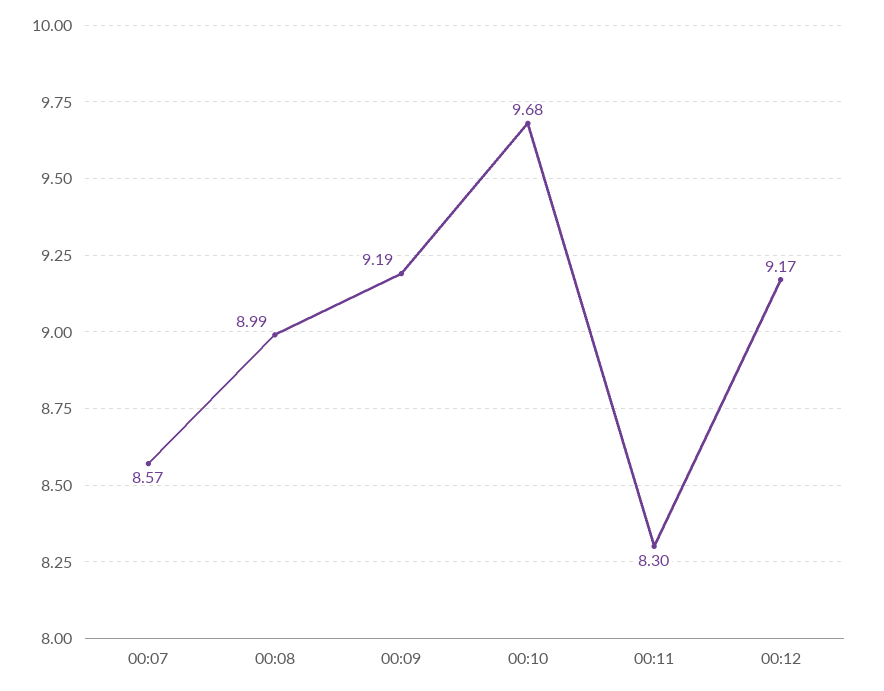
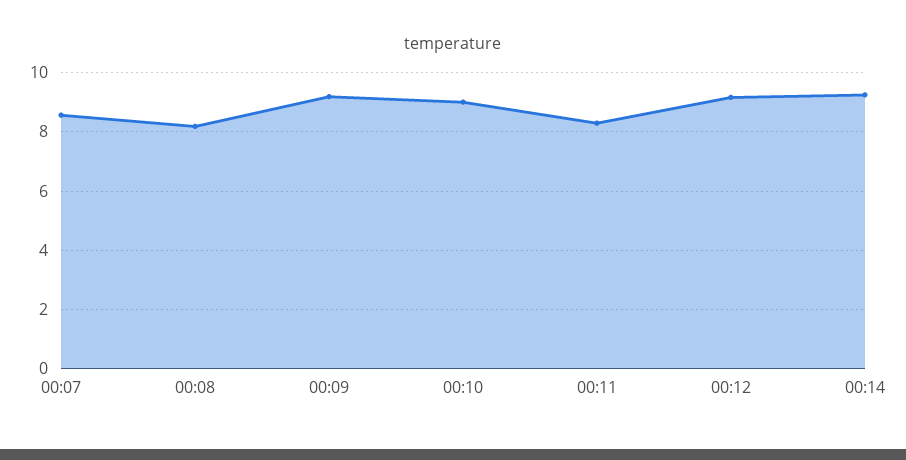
00:08: 8.99 -> 8.25
00:10: 9.68 -> 9
00:14: none -> 9.25

